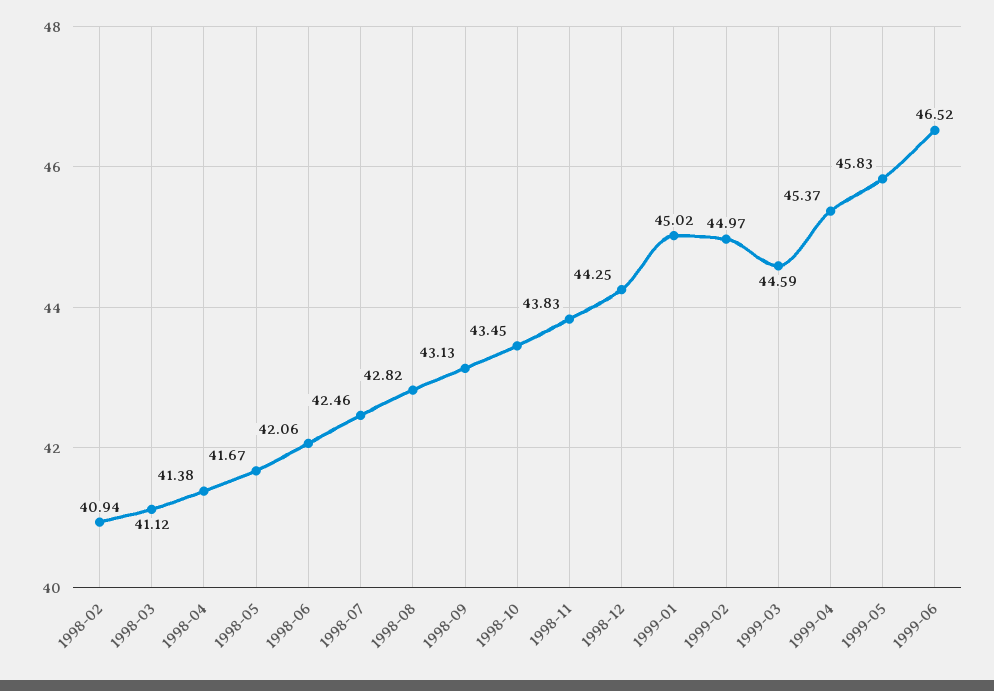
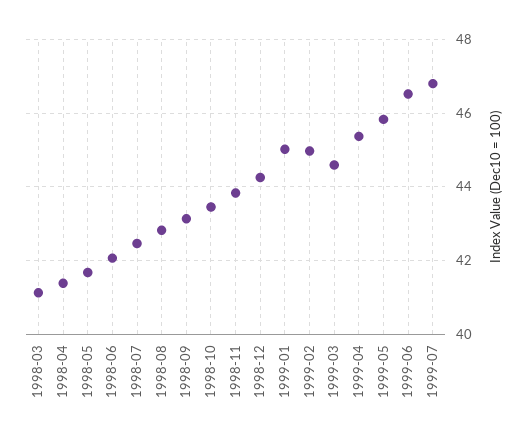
1998-02: 40.94 -> none
1999-07: none -> 46.8

